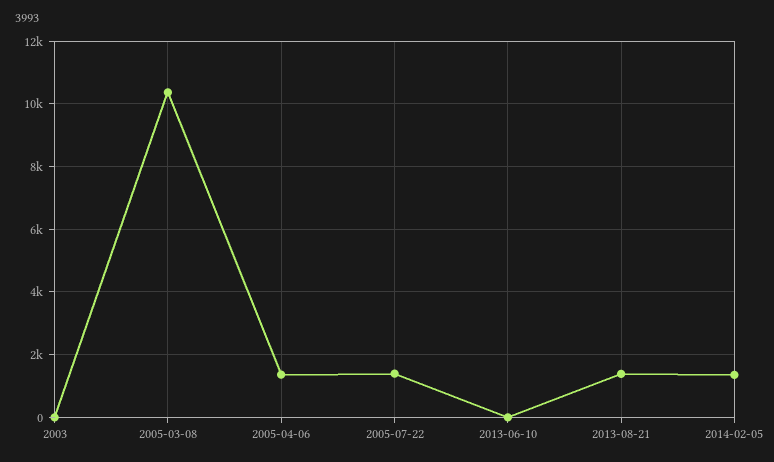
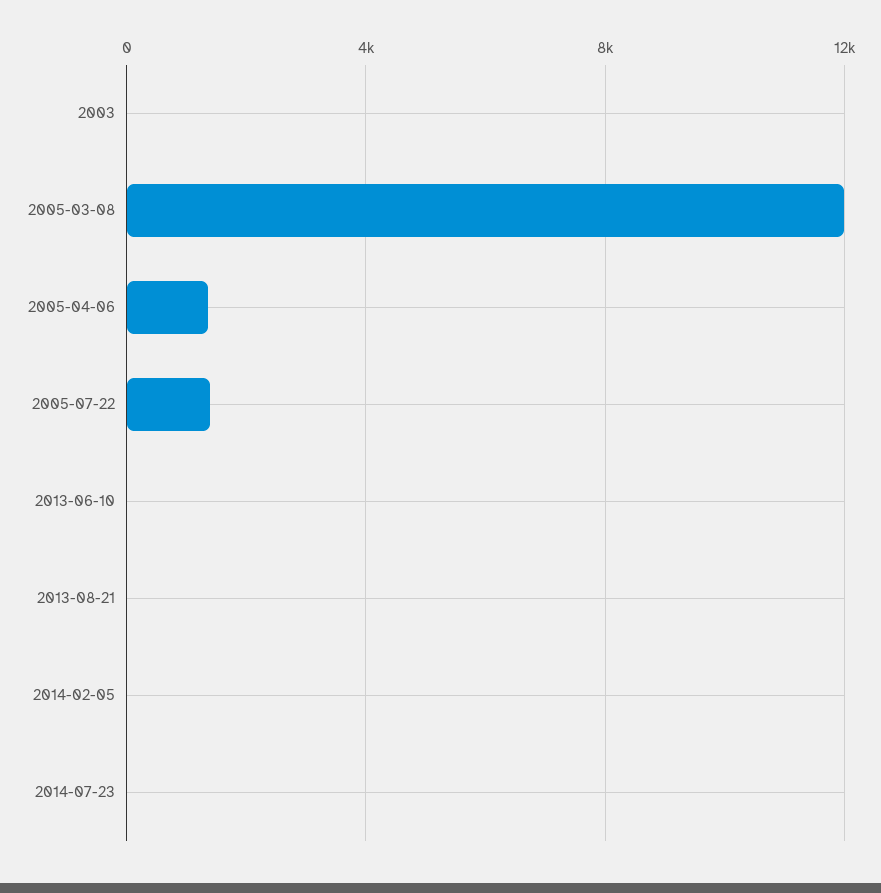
2005-03-08: 10400 -> 12000
2013-08-21: 1400 -> 0
2014-02-05: 1400 -> 0
2014-07-23: none -> 0

